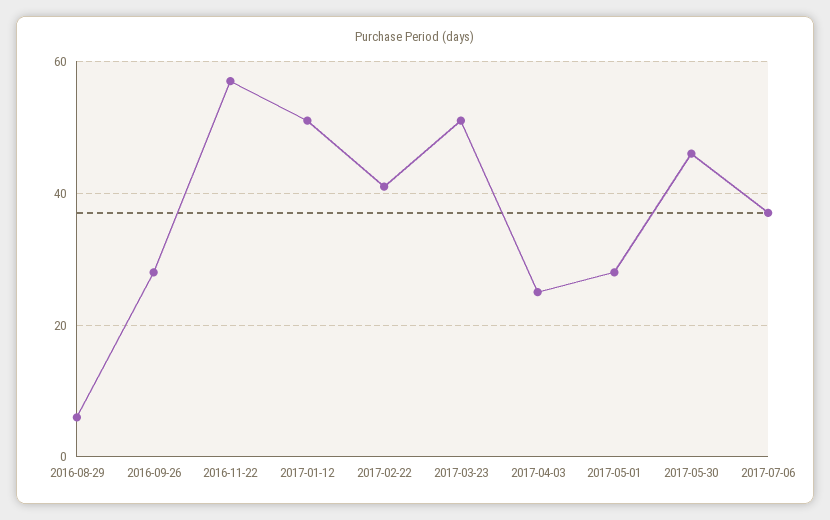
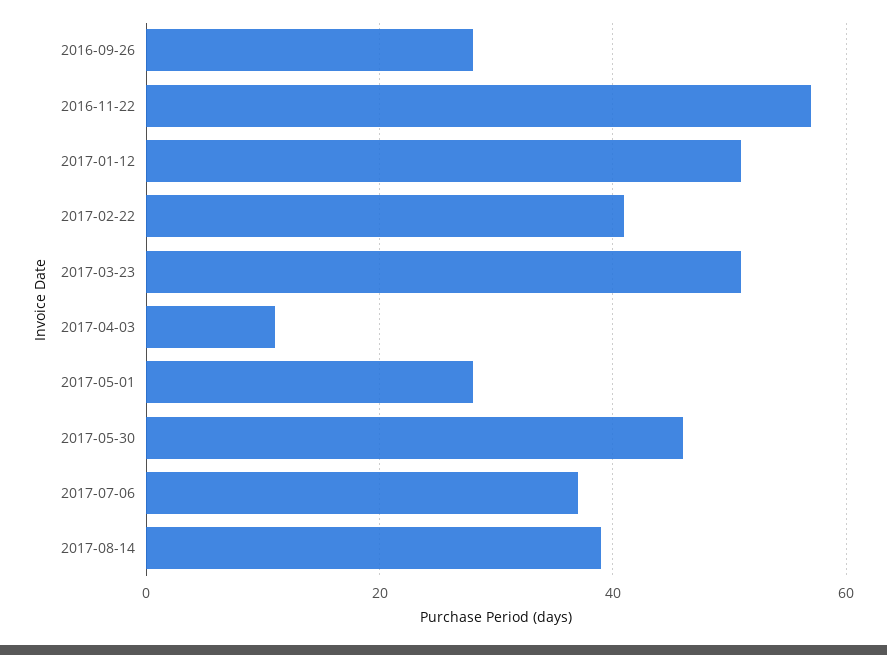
2016-08-29: 5 -> none
2017-04-03: 25 -> 10
2017-08-14: none -> 40

